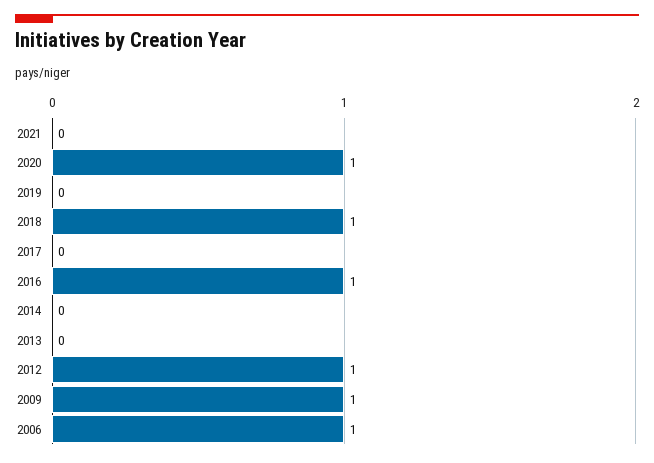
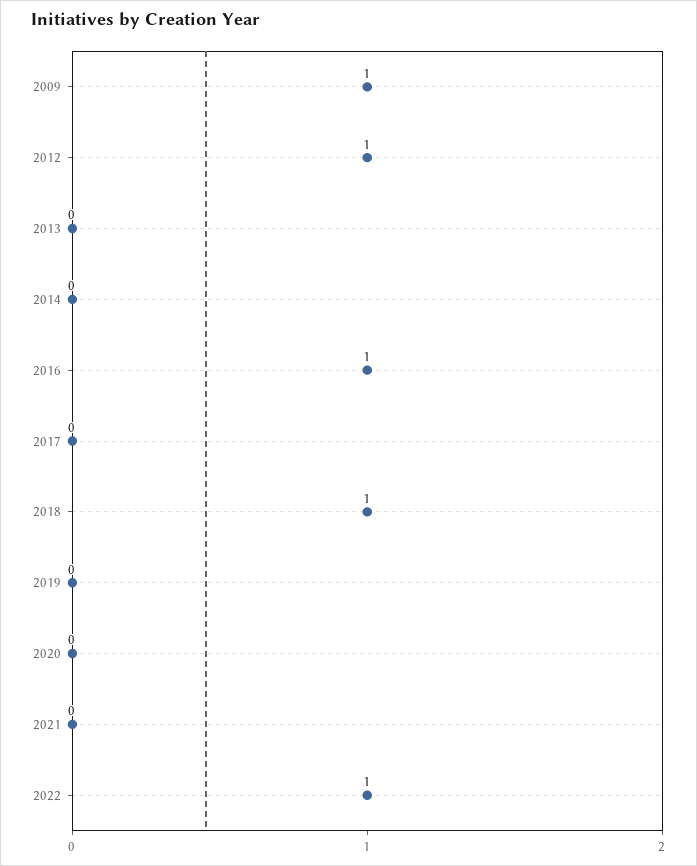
2020: 1 -> 0
2006: 1 -> none
2022: none -> 1

